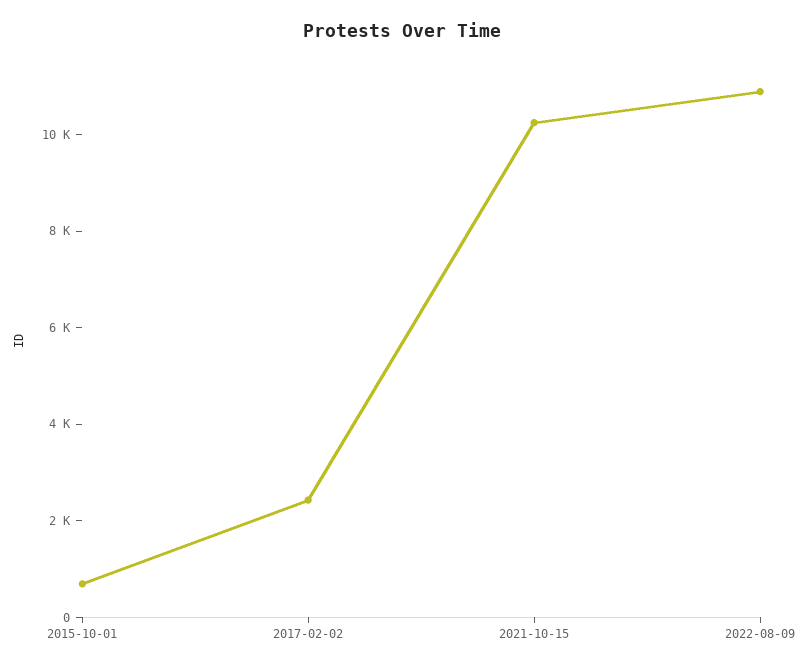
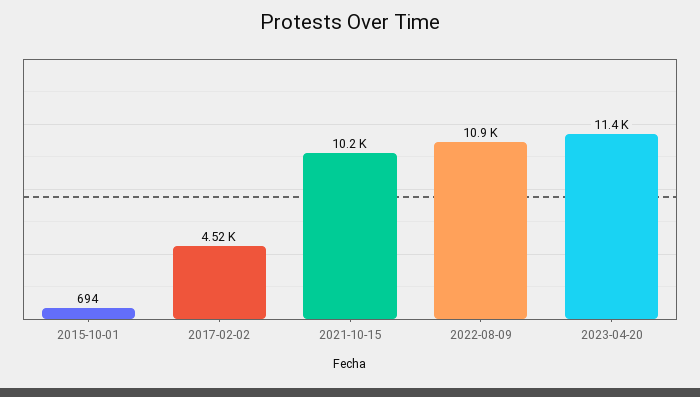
2017-02-02: 2500 -> 4520
2023-04-20: none -> 11400

